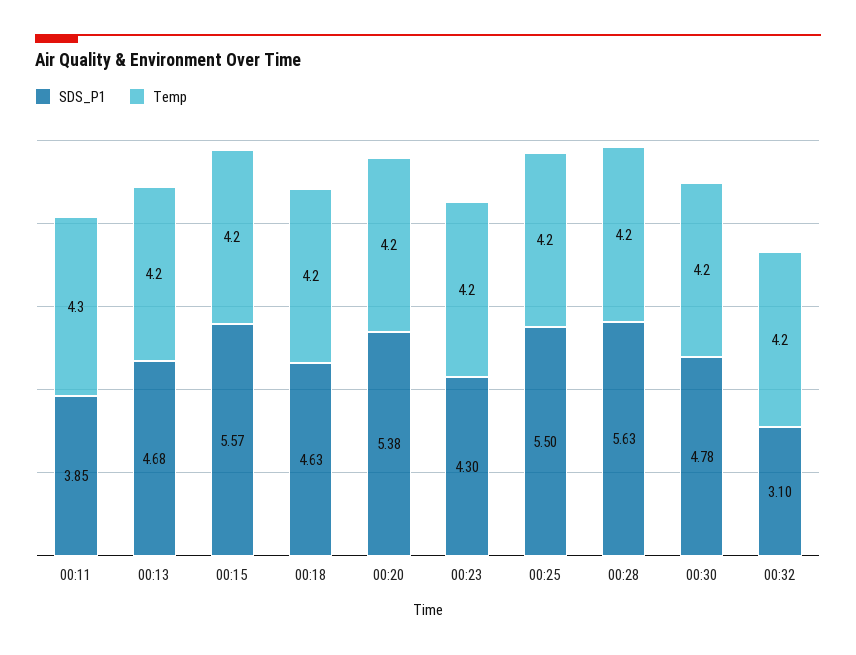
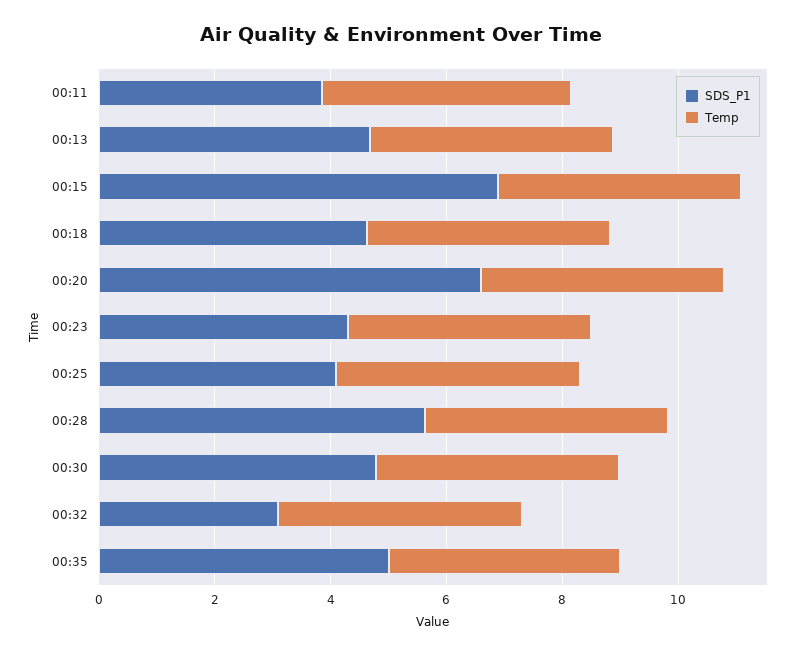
SDS_P1, 00:15: 5.57 -> 7
SDS_P1, 00:20: 5.38 -> 6.5
SDS_P1, 00:25: 5.5 -> 4
SDS_P1, 00:35: none -> 5
Temp, 00:35: none -> 4

